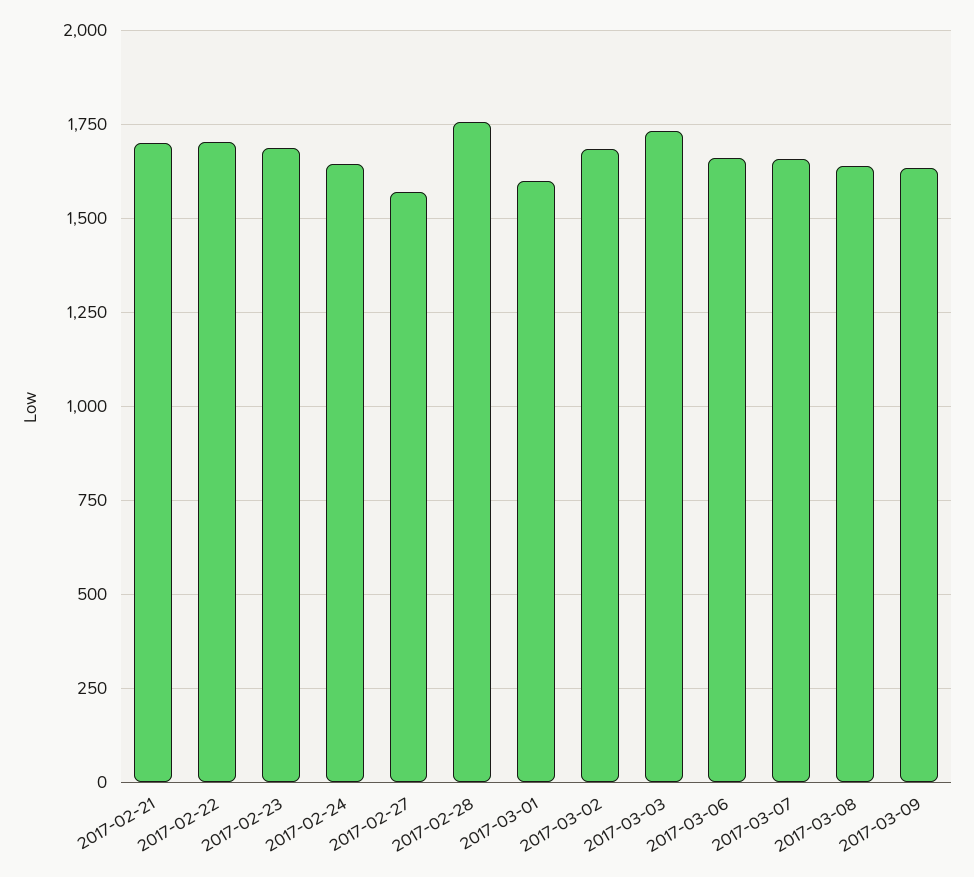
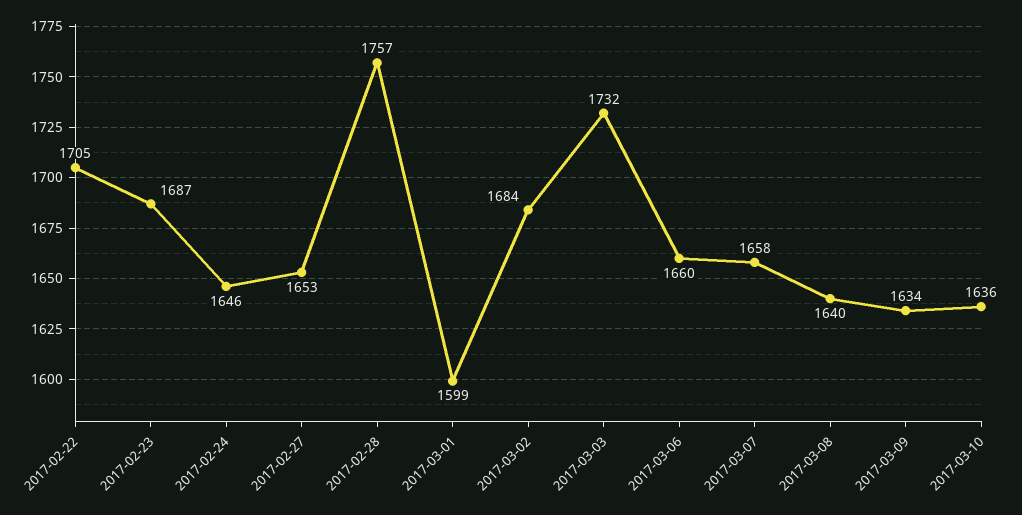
2017-02-21: 1700 -> none
2017-02-27: 1575 -> 1653
2017-03-10: none -> 1636

